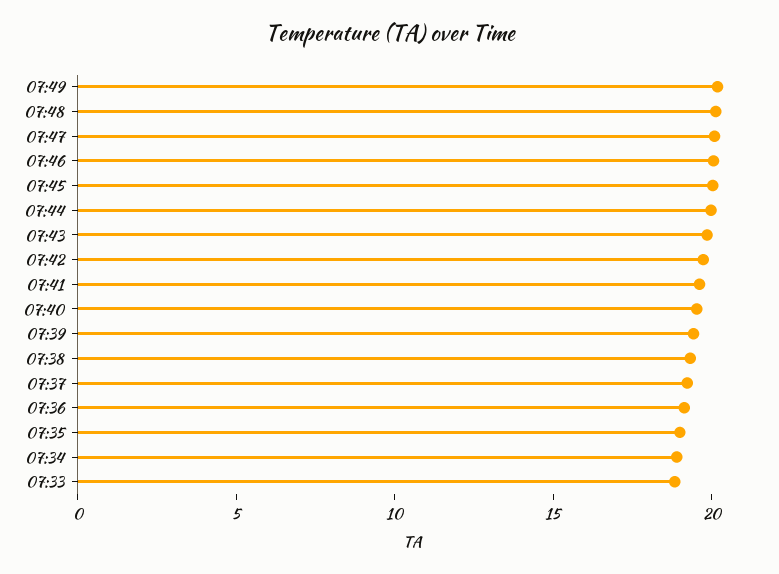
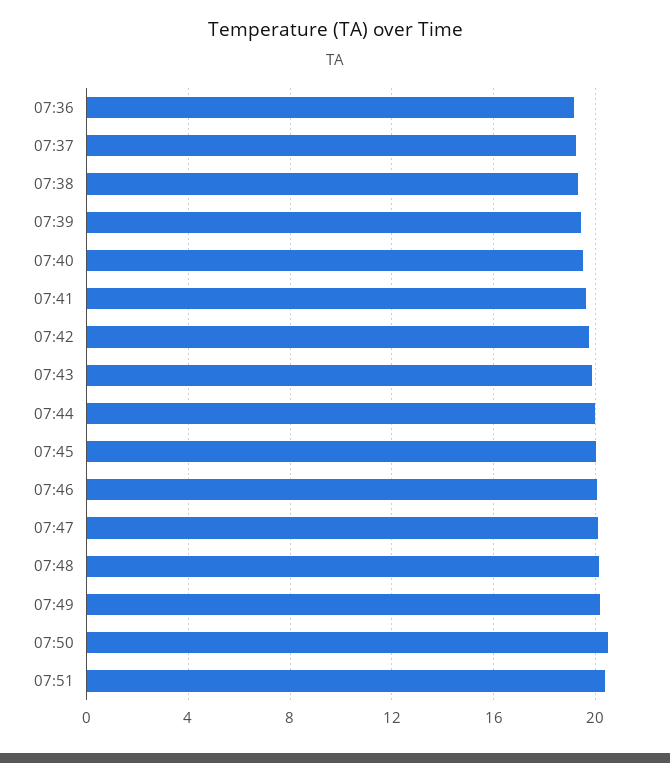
07:35: 19 -> none
07:34: 19 -> none
07:33: 19 -> none
07:50: none -> 20.5
07:51: none -> 20.5

